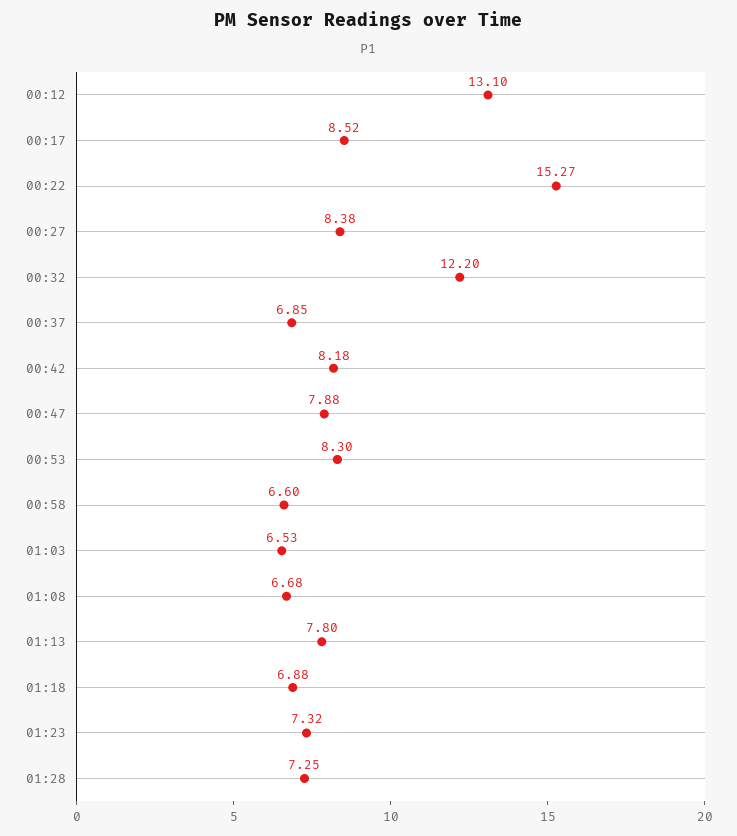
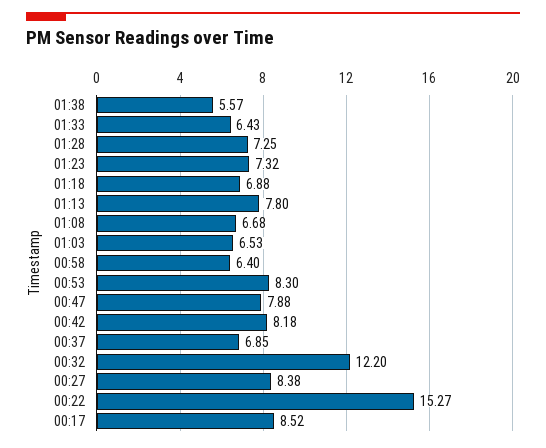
00:12: 13.1 -> none
00:58: 6.6 -> 6.4
01:38: none -> 5.57
01:33: none -> 6.43

